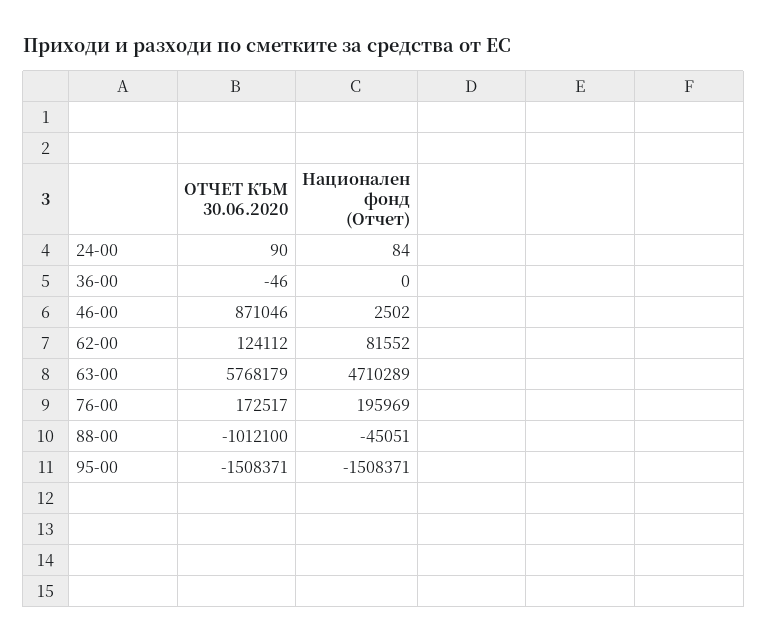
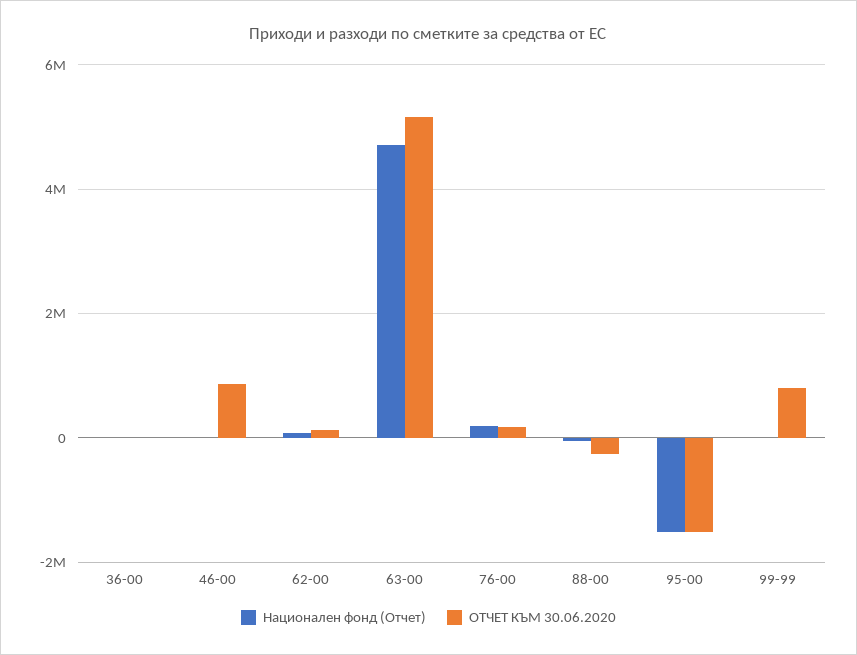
ОТЧЕТ КЪМ 30.06.2020, 24-00: 90 -> none
Национален фонд (Отчет), 24-00: 84 -> none
ОТЧЕТ КЪМ 30.06.2020, 63-00: 5768179 -> 5200000
ОТЧЕТ КЪМ 30.06.2020, 88-00: -1012100 -> -200000
Национален фонд (Отчет), 99-99: none -> 0
ОТЧЕТ КЪМ 30.06.2020, 99-99: none -> 800000

